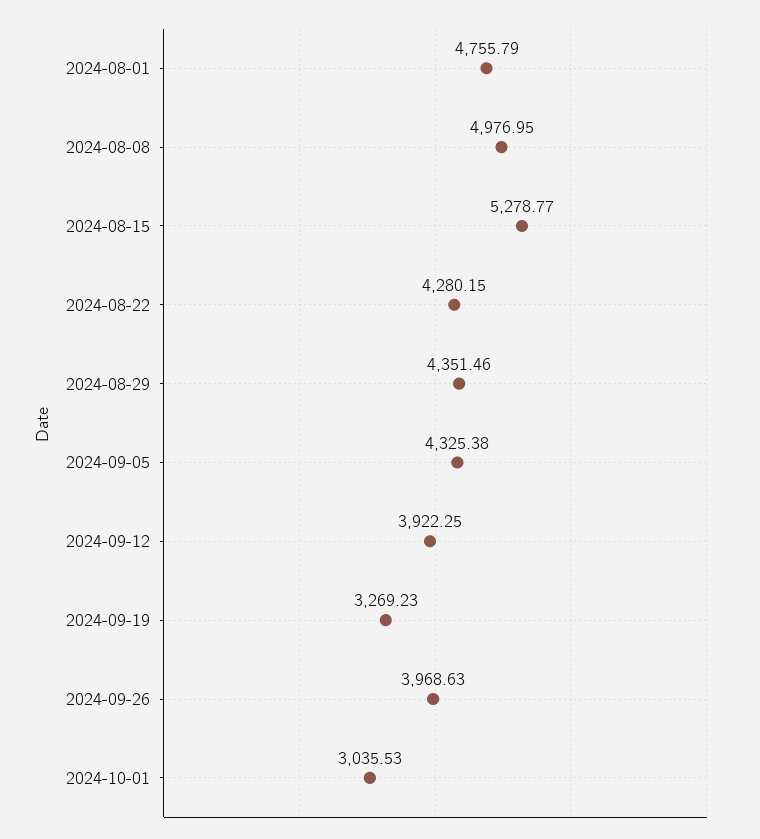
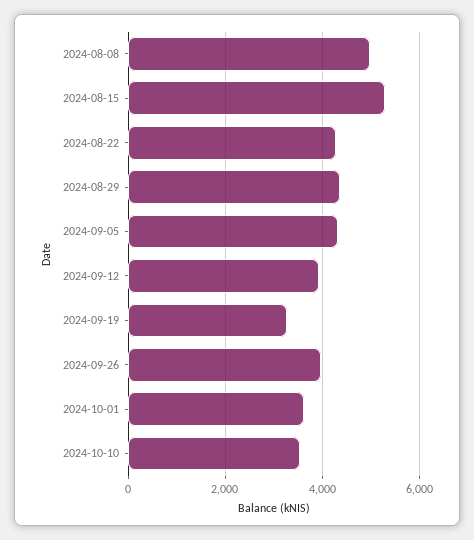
2024-08-01: 4755.79 -> none
2024-10-01: 3035.53 -> 3600
2024-10-10: none -> 3600

